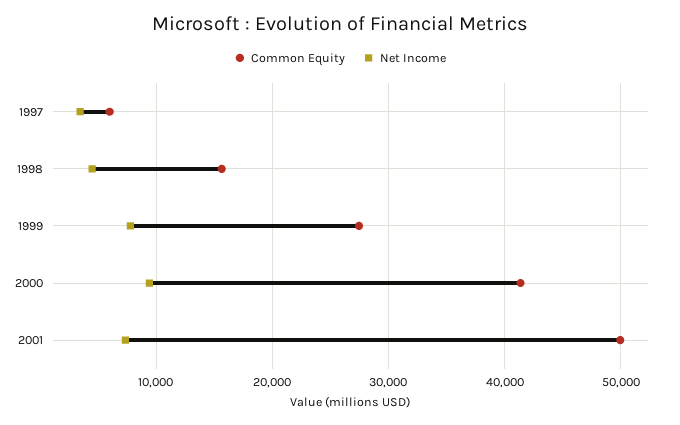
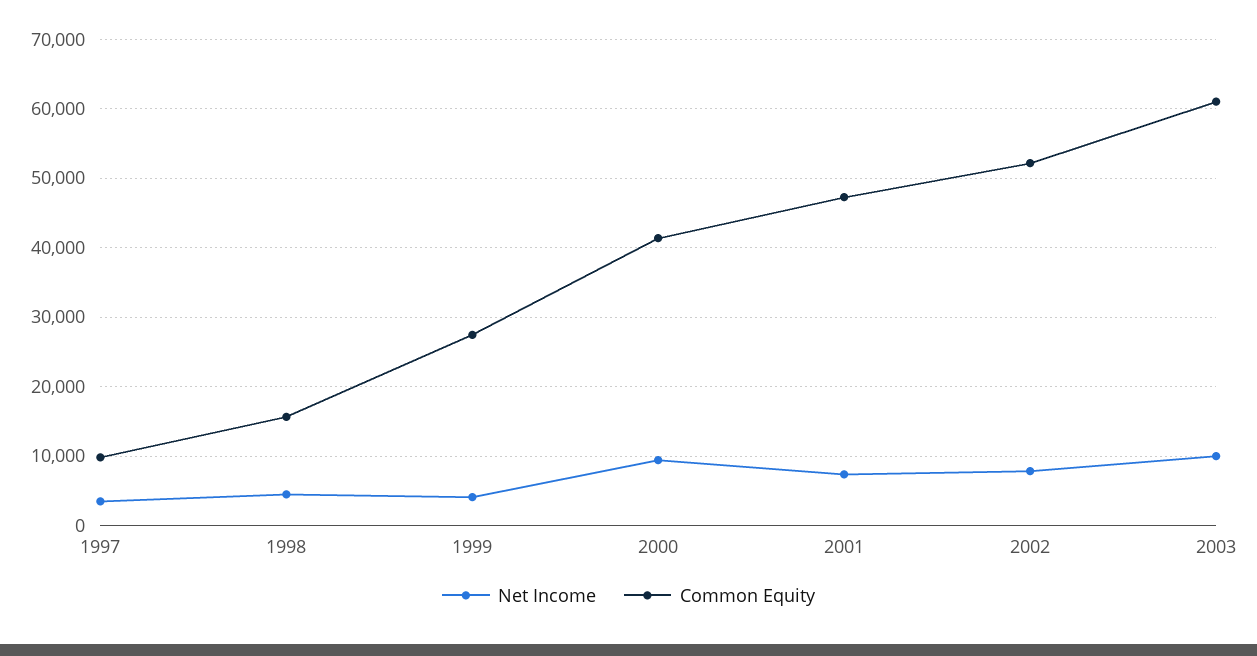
Common Equity, 1997: 6000 -> 10000
Net Income, 1999: 8000 -> 4000
Common Equity, 2001: 50000 -> 47000
Net Income, 2002: none -> 8000
Common Equity, 2002: none -> 52000
Net Income, 2003: none -> 10000
Common Equity, 2003: none -> 61000

